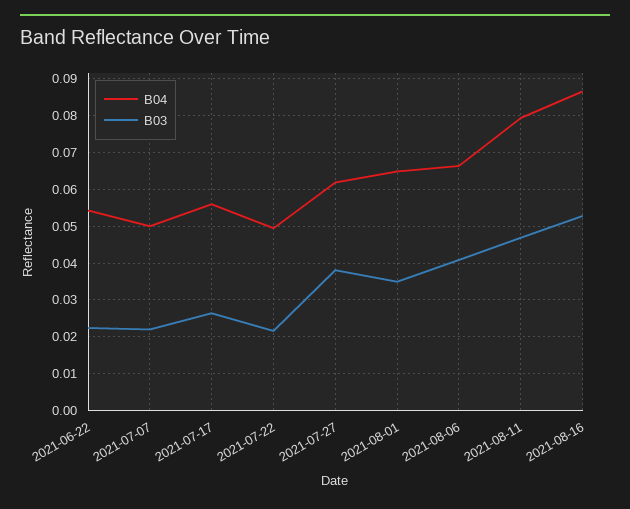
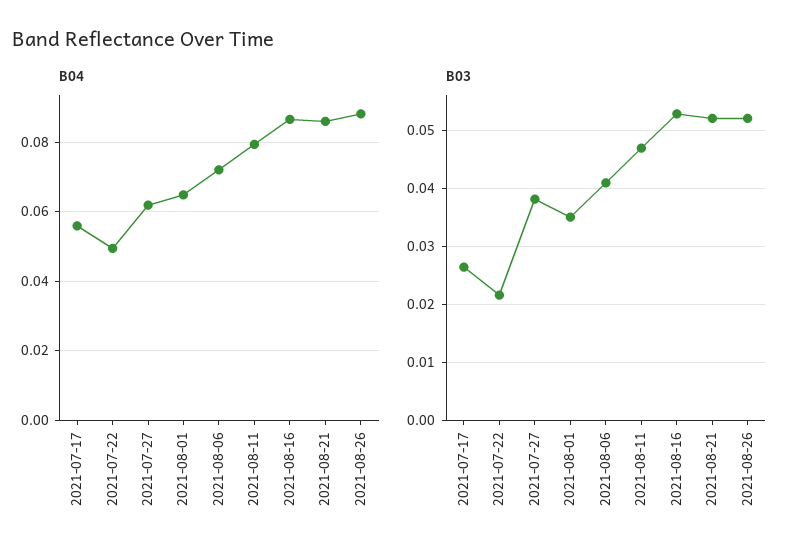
B04, 2021-06-22: 0.054 -> none
B03, 2021-06-22: 0.022 -> none
B04, 2021-07-07: 0.05 -> none
B03, 2021-07-07: 0.022 -> none
B04, 2021-08-06: 0.066 -> 0.072
B04, 2021-08-21: none -> 0.086
B04, 2021-08-26: none -> 0.088
B03, 2021-08-21: none -> 0.052
B03, 2021-08-26: none -> 0.052

